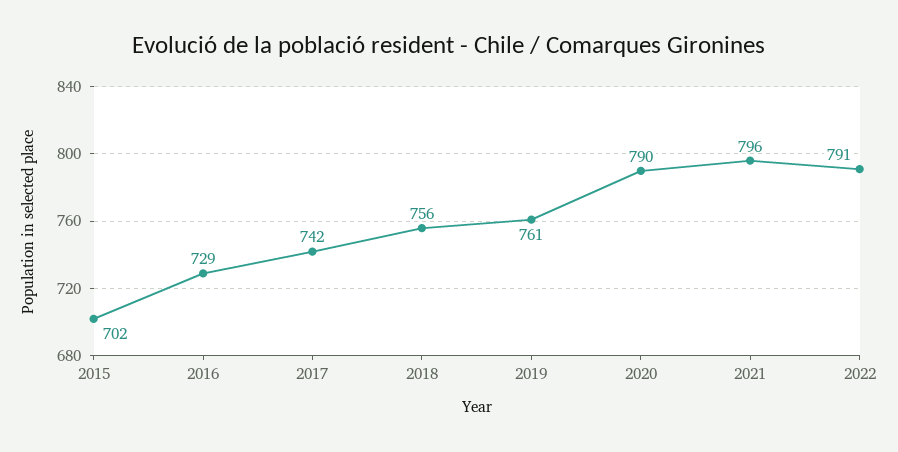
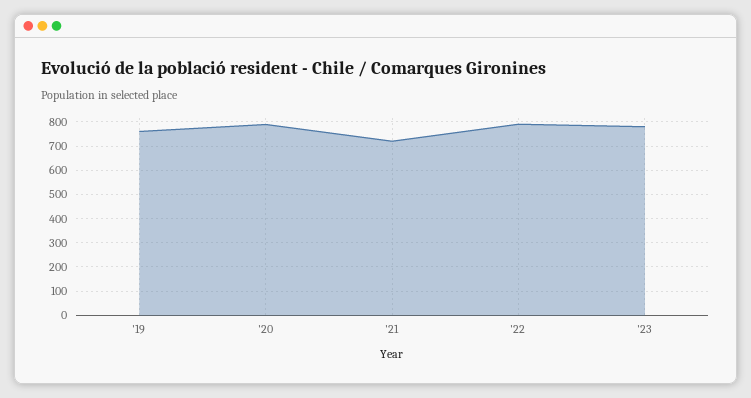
2015: 702 -> none
2016: 729 -> none
2017: 742 -> none
2018: 756 -> none
2021: 796 -> 725
'23: none -> 775

